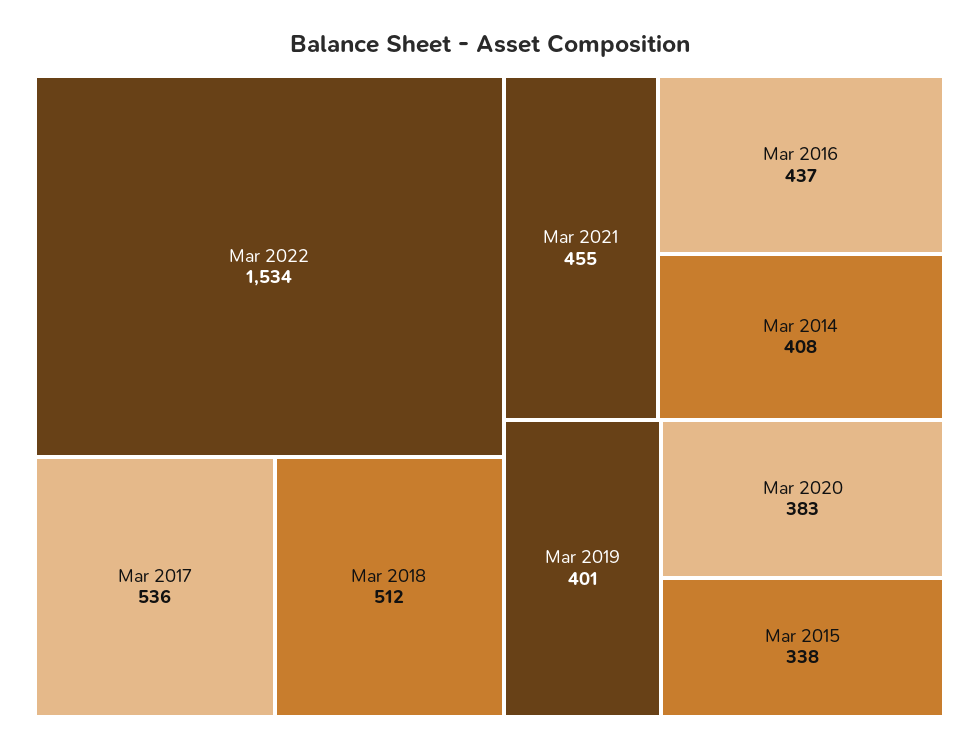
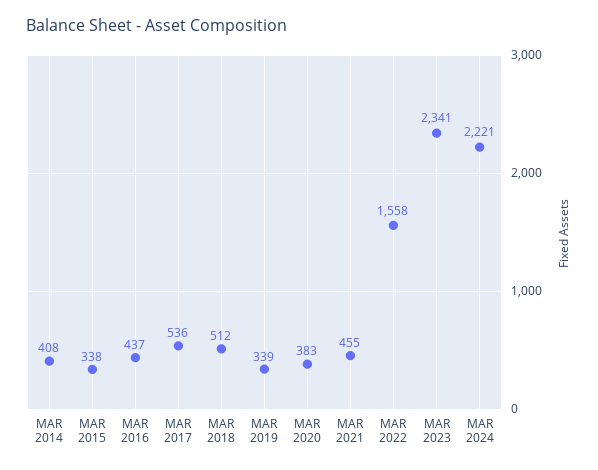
Mar 2022: 1534 -> 1558
Mar 2019: 401 -> 339
MAR 2023: none -> 2341
MAR 2024: none -> 2221

